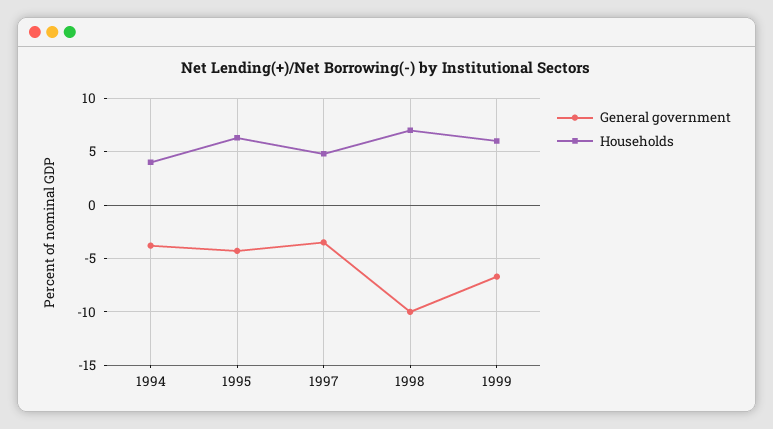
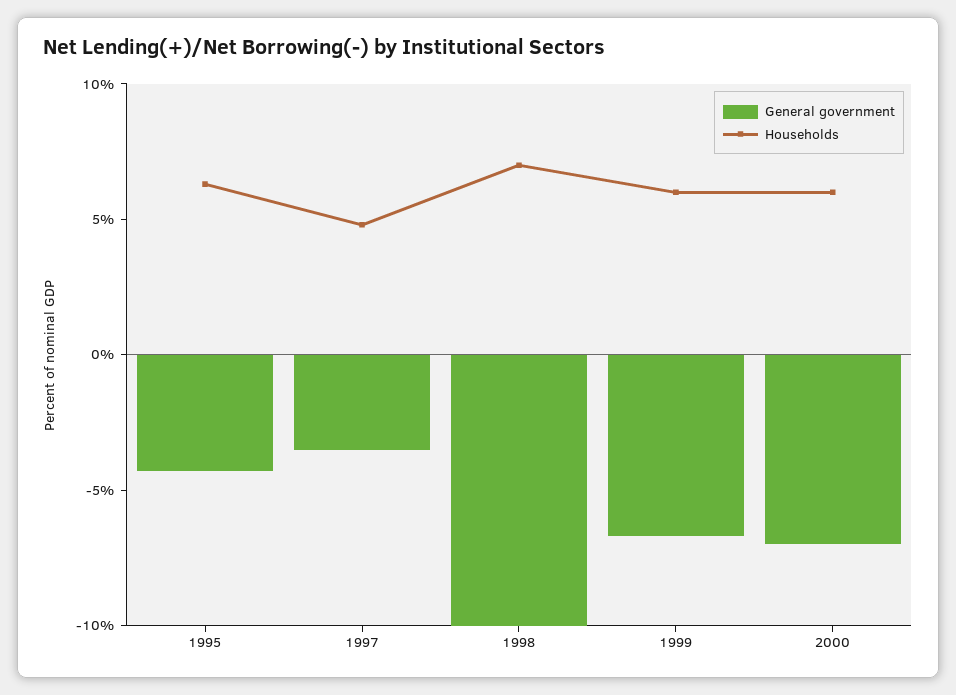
General government, 1994: -4 -> none
Households, 1994: 4 -> none
General government, 2000: none -> -7
Households, 2000: none -> 6

